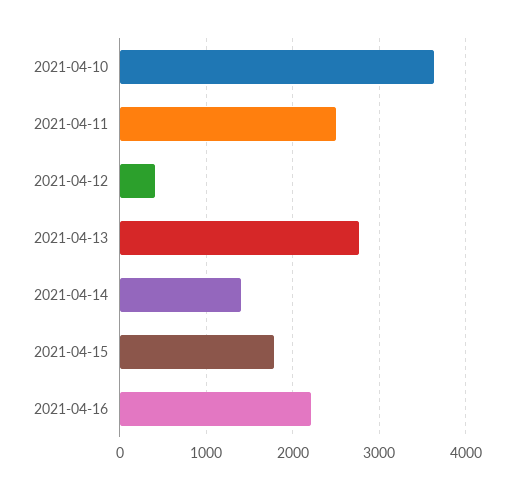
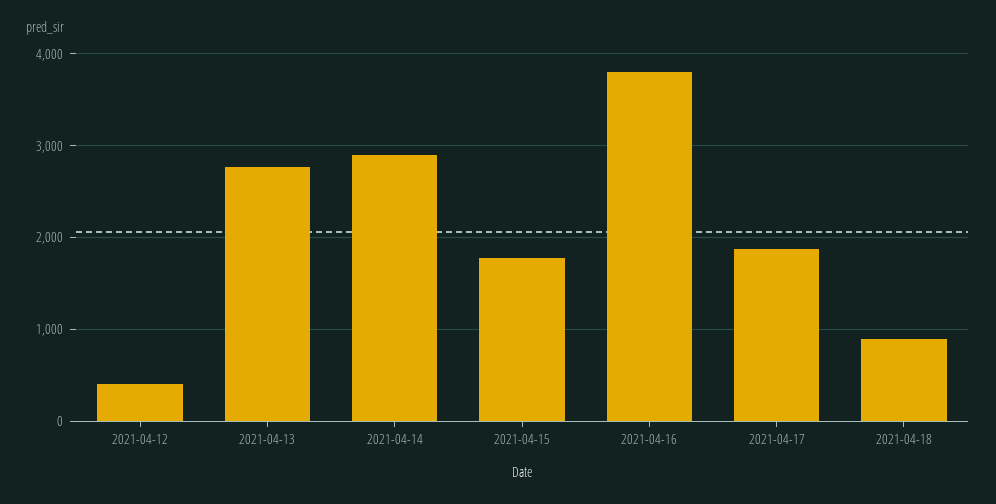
2021-04-10: 3600 -> none
2021-04-11: 2500 -> none
2021-04-14: 1400 -> 2900
2021-04-16: 2200 -> 3800
2021-04-17: none -> 1900
2021-04-18: none -> 900

